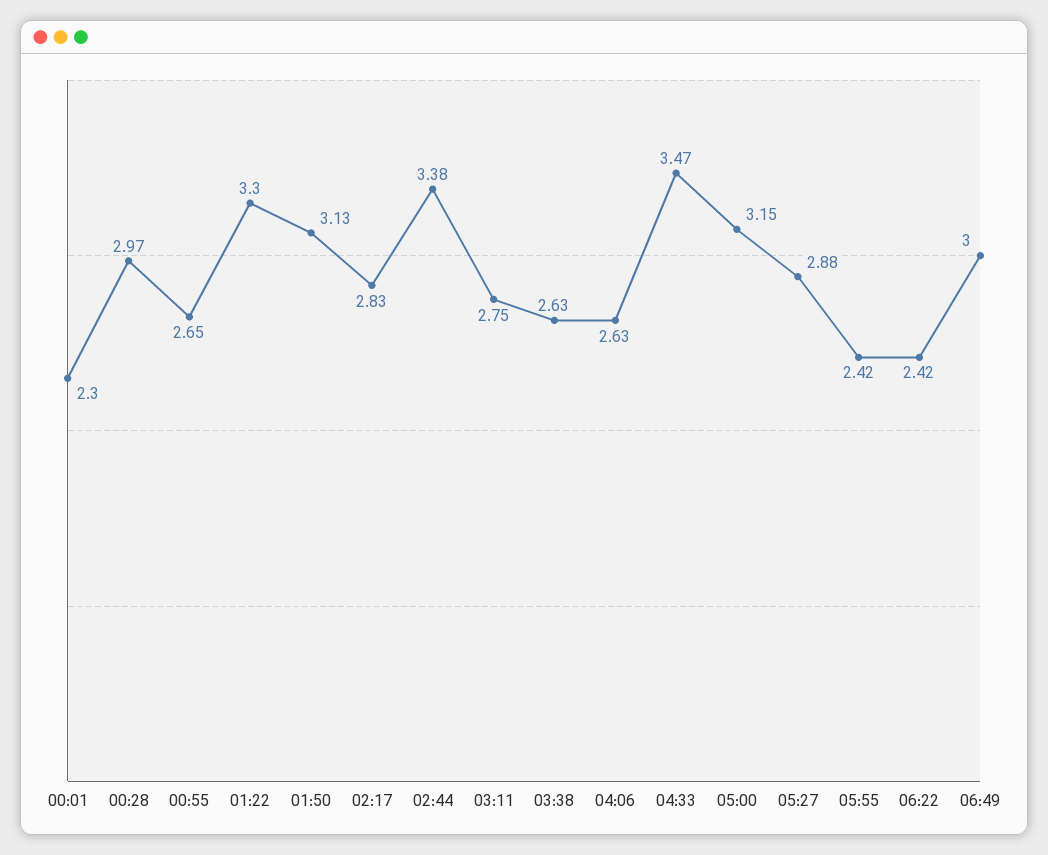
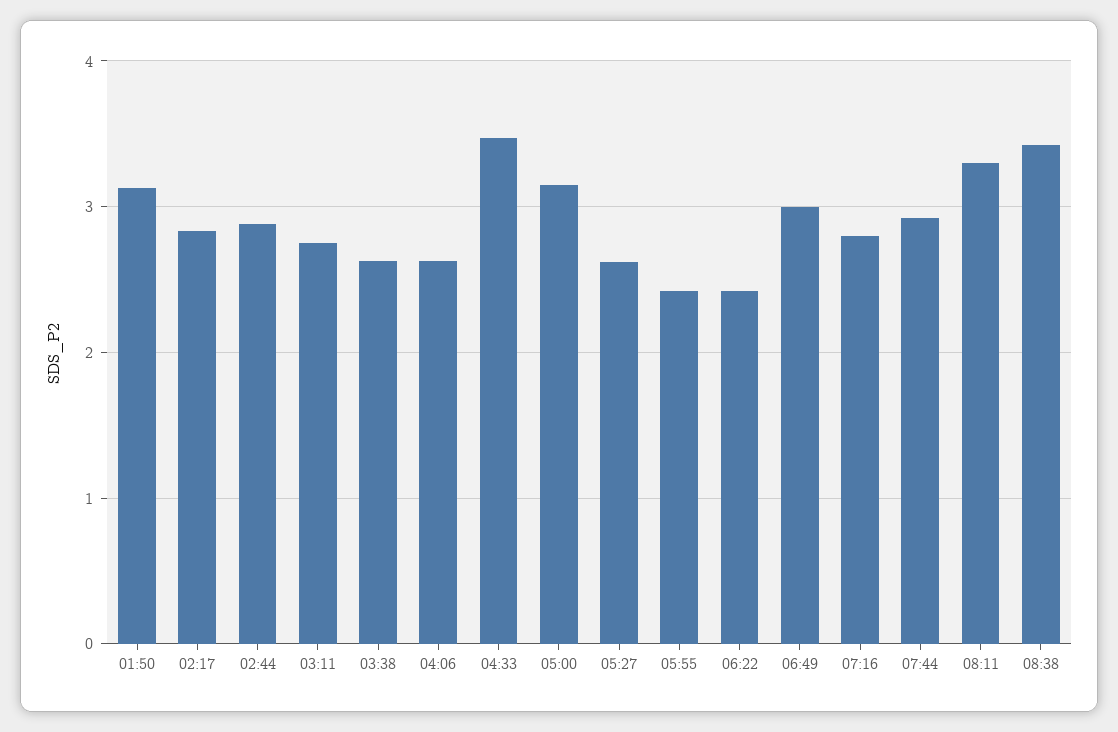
00:01: 2.3 -> none
00:28: 2.97 -> none
00:55: 2.65 -> none
01:22: 3.3 -> none
02:44: 3.38 -> 2.9
05:27: 2.88 -> 2.6
07:16: none -> 2.8
07:44: none -> 2.9
08:11: none -> 3.3
08:38: none -> 3.4

